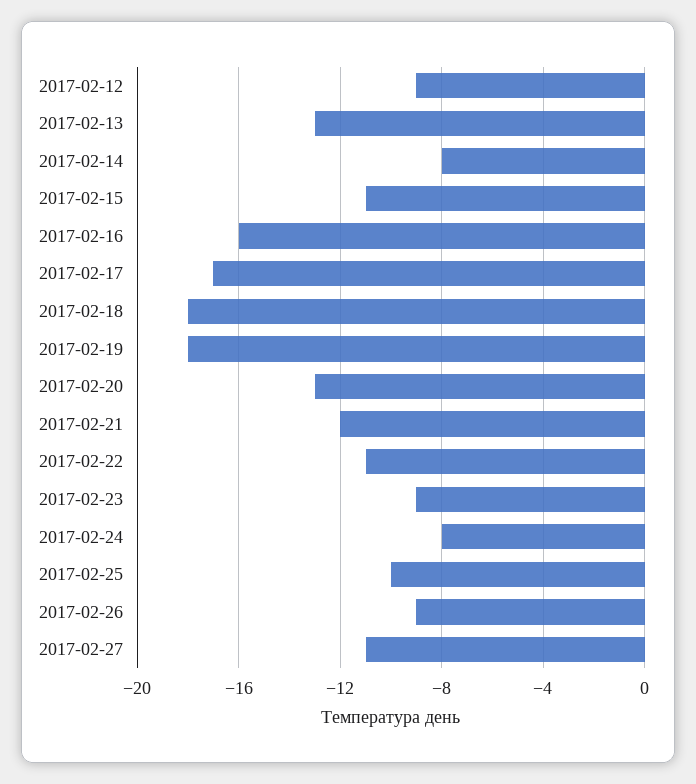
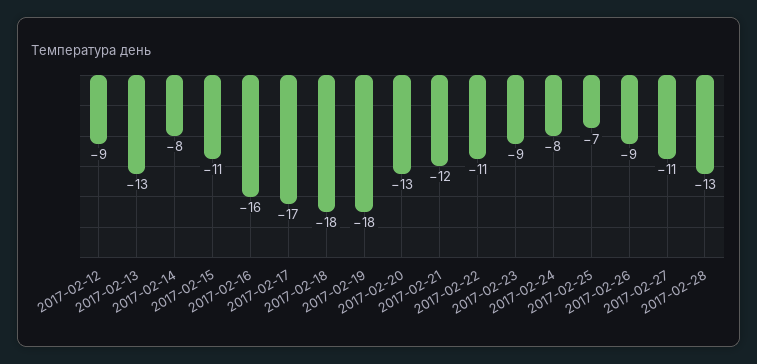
2017-02-25: -10 -> -7
2017-02-28: none -> -13

